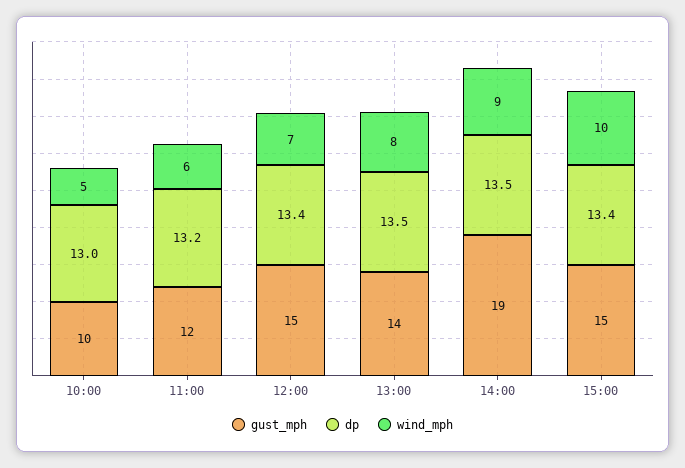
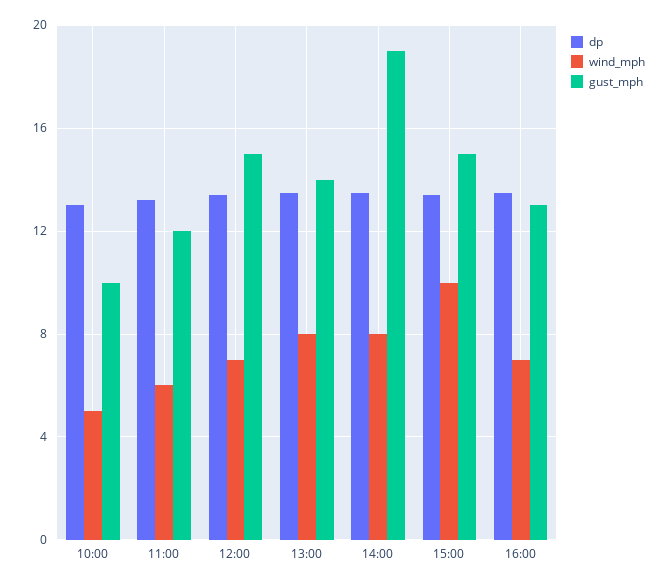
wind_mph, 14:00: 9 -> 8
dp, 16:00: none -> 13.5
wind_mph, 16:00: none -> 7
gust_mph, 16:00: none -> 13

